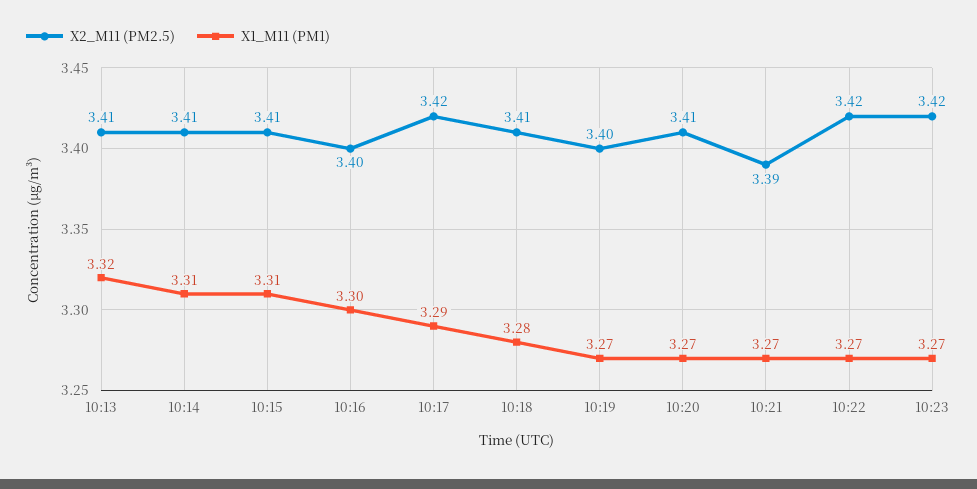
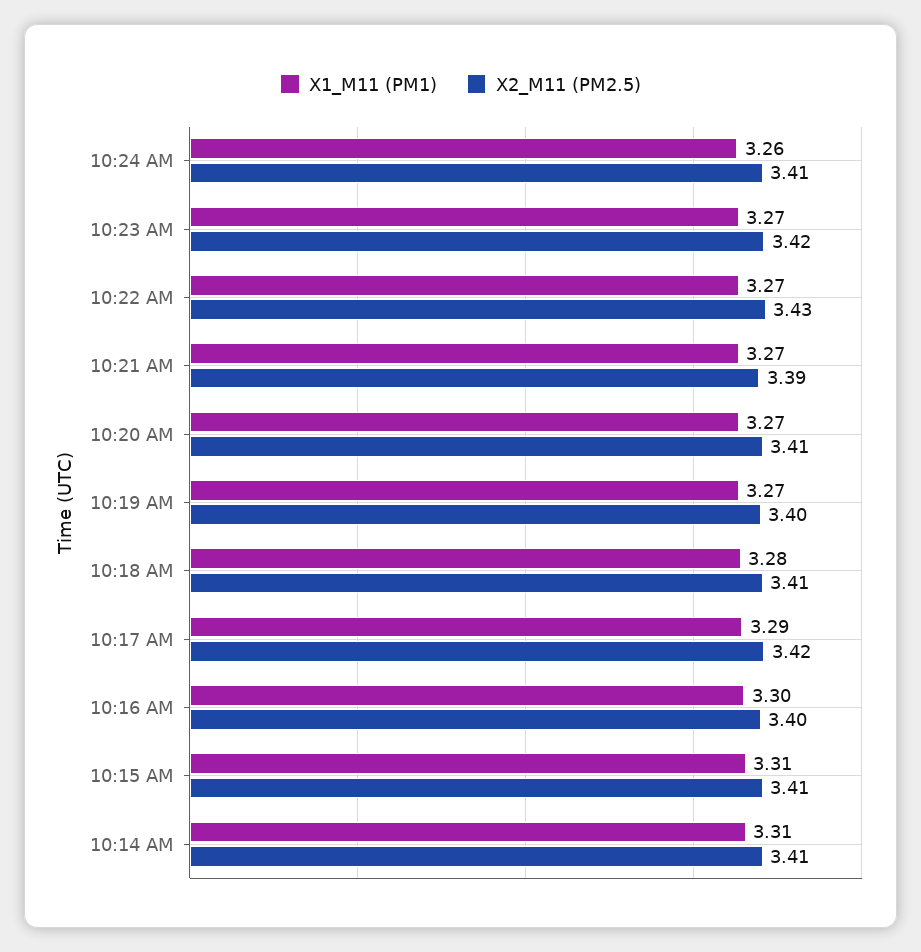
X2_M11 (PM2.5), 10:13: 3.41 -> none
X1_M11 (PM1), 10:13: 3.32 -> none
X2_M11 (PM2.5), 10:22: 3.42 -> 3.43
X1_M11 (PM1), 10:24 AM: none -> 3.26
X2_M11 (PM2.5), 10:24 AM: none -> 3.41

